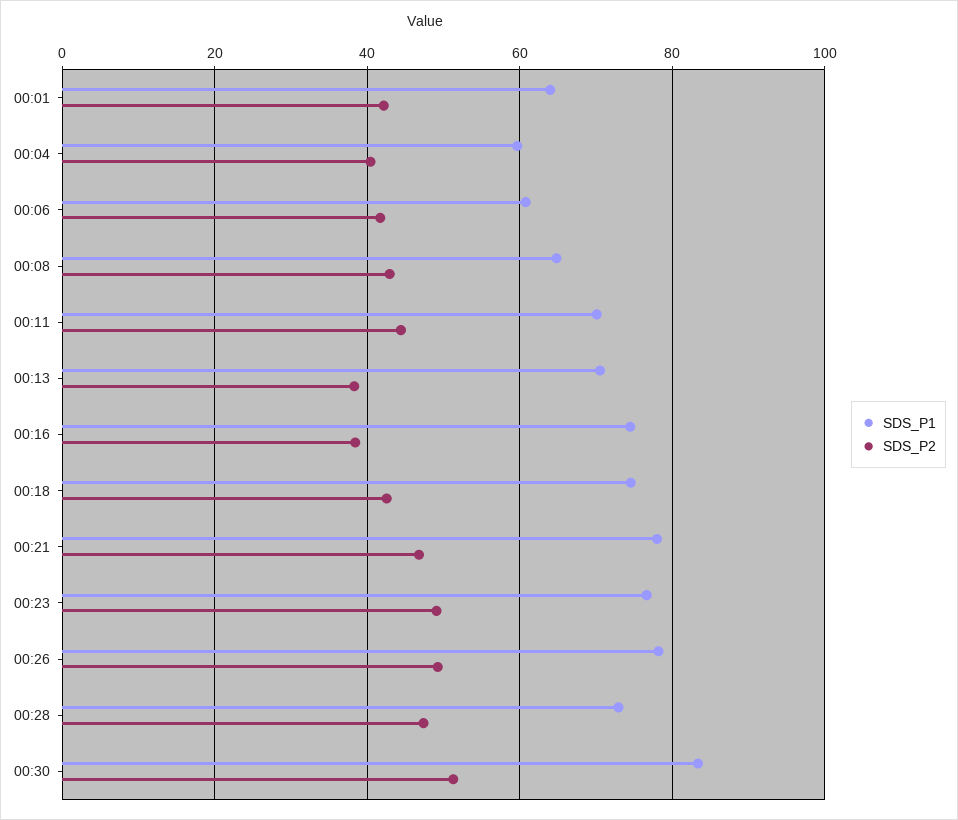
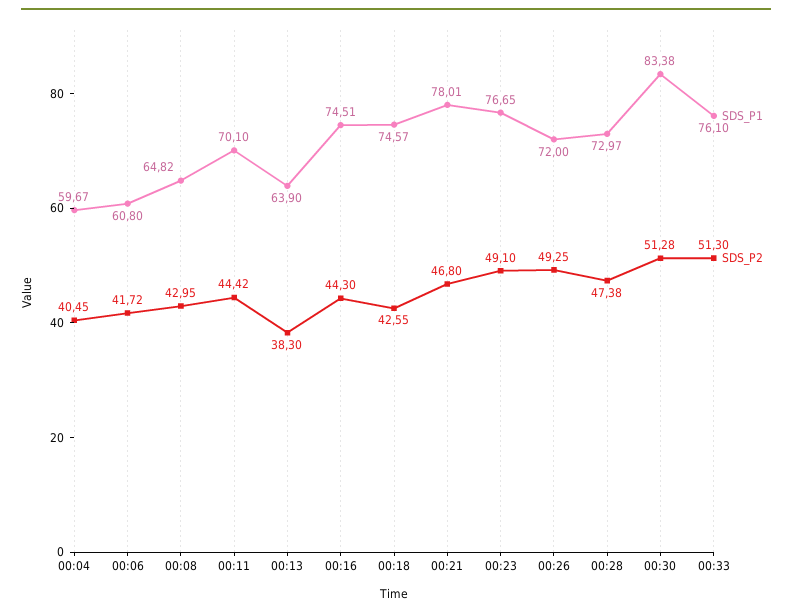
SDS_P1, 00:01: 64 -> none
SDS_P2, 00:01: 42 -> none
SDS_P1, 00:13: 70 -> 63.9
SDS_P2, 00:16: 38 -> 44.3
SDS_P1, 00:26: 78 -> 72
SDS_P1, 00:33: none -> 76.1
SDS_P2, 00:33: none -> 51.3

